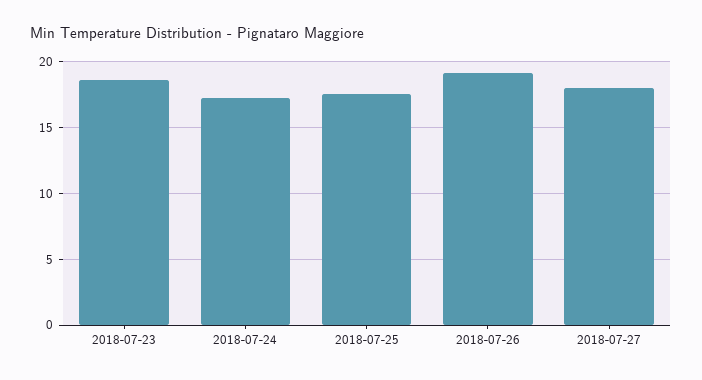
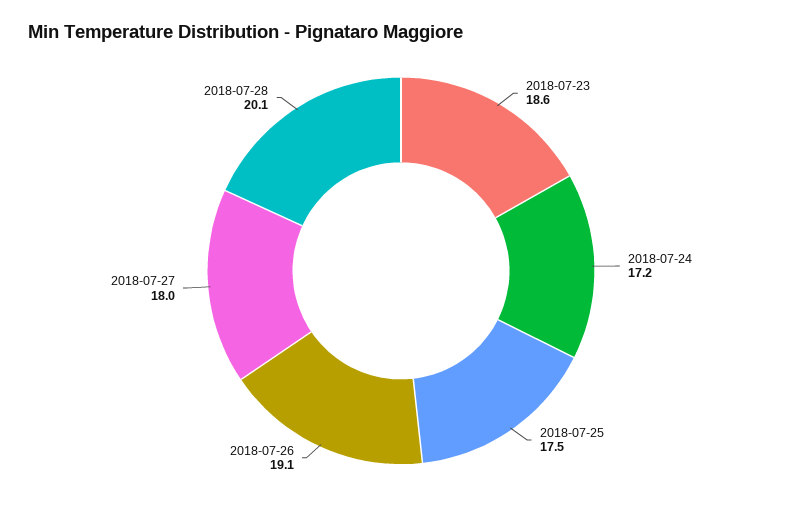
2018-07-28: none -> 20.1

